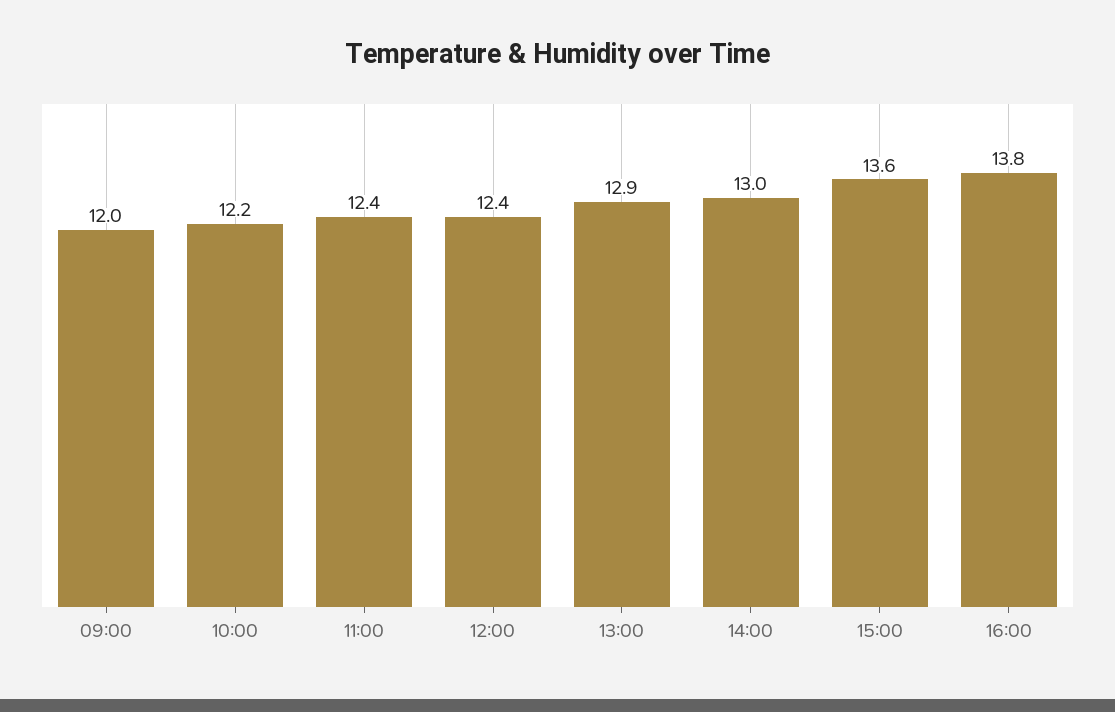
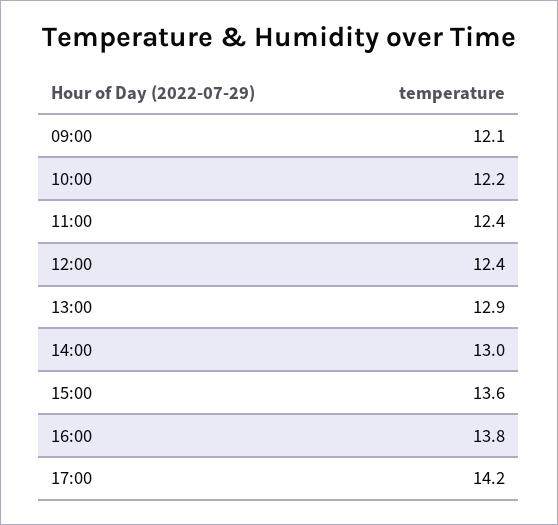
09:00: 12 -> 12.1
17:00: none -> 14.2

